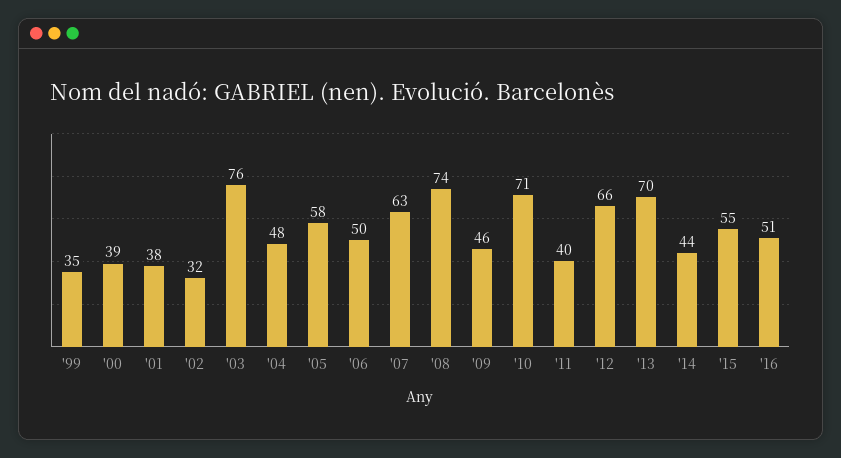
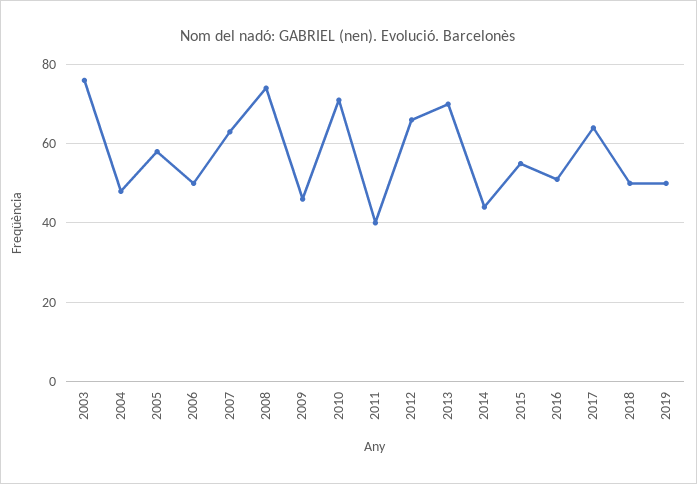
'99: 35 -> none
'00: 39 -> none
'01: 38 -> none
'02: 32 -> none
2017: none -> 65
2018: none -> 50
2019: none -> 50

